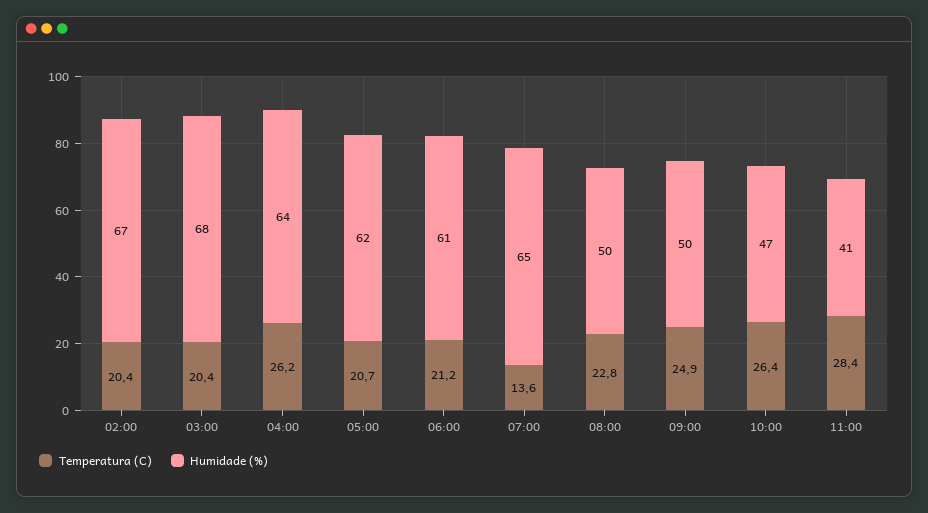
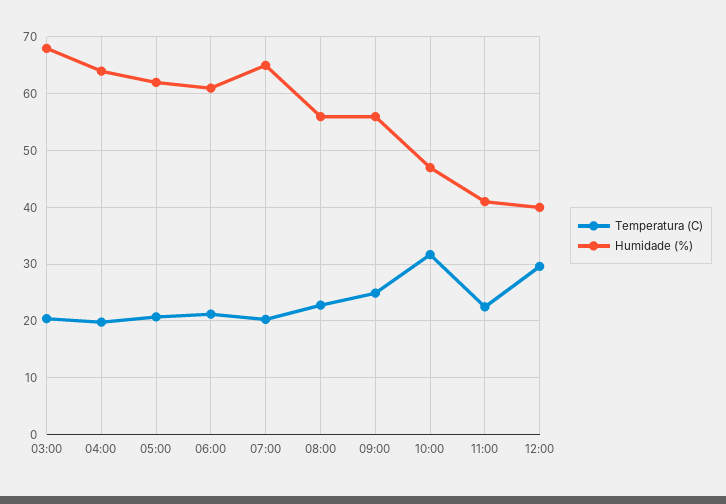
Temperatura (C), 02:00: 20.4 -> none
Humidade (%), 02:00: 67 -> none
Temperatura (C), 04:00: 26.2 -> 20
Temperatura (C), 07:00: 13.6 -> 20
Humidade (%), 08:00: 50 -> 56
Humidade (%), 09:00: 50 -> 56
Temperatura (C), 10:00: 26.4 -> 32
Temperatura (C), 11:00: 28.4 -> 22
Temperatura (C), 12:00: none -> 30
Humidade (%), 12:00: none -> 40

